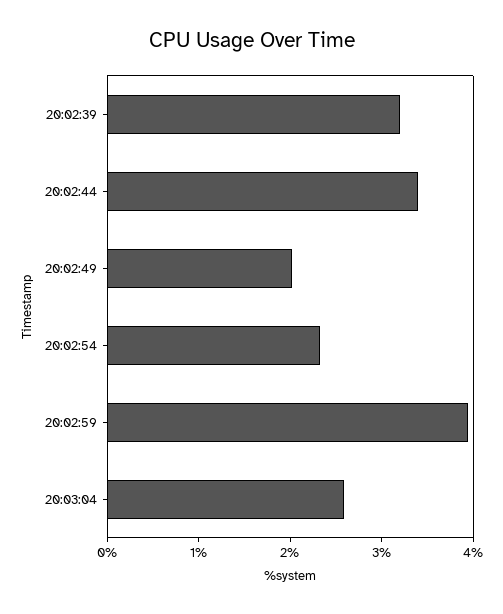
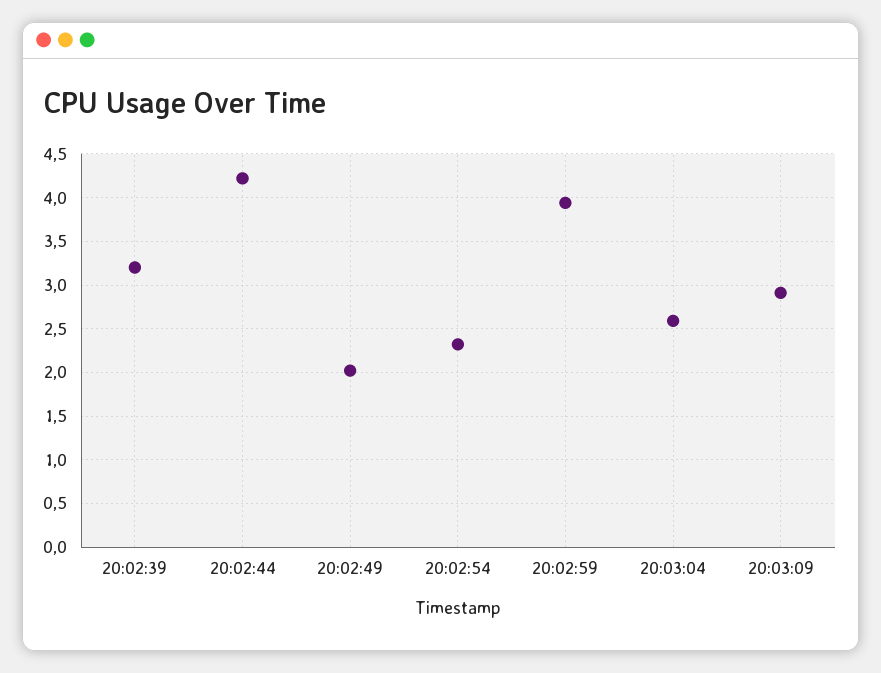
20:02:44: 3.4 -> 4.2
20:03:09: none -> 2.9

